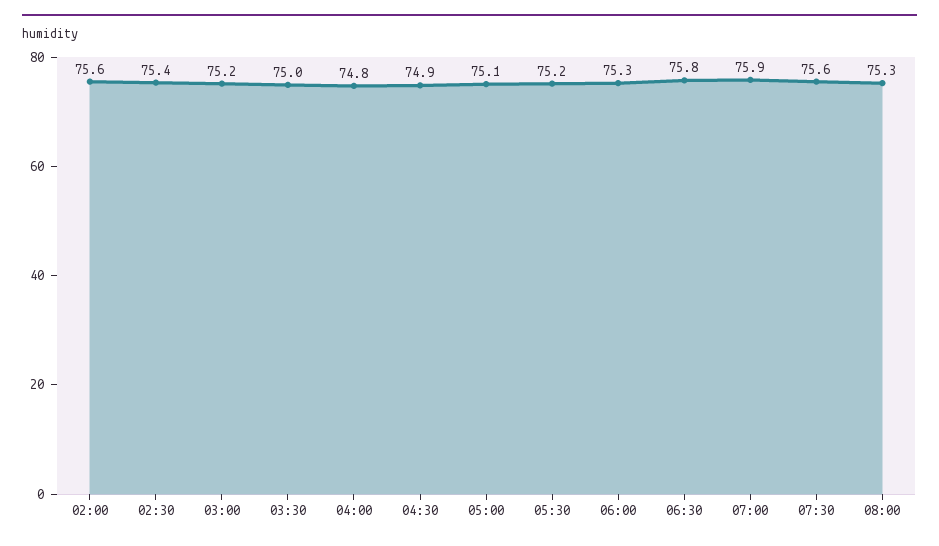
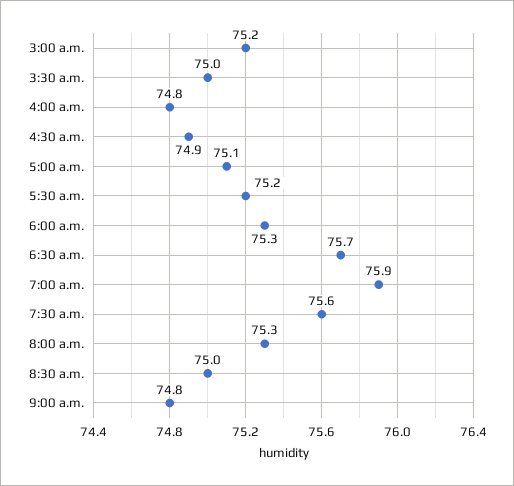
02:00: 75.6 -> none
02:30: 75.4 -> none
06:30: 75.8 -> 75.7
8:30 a.m.: none -> 75
9:00 a.m.: none -> 74.8

